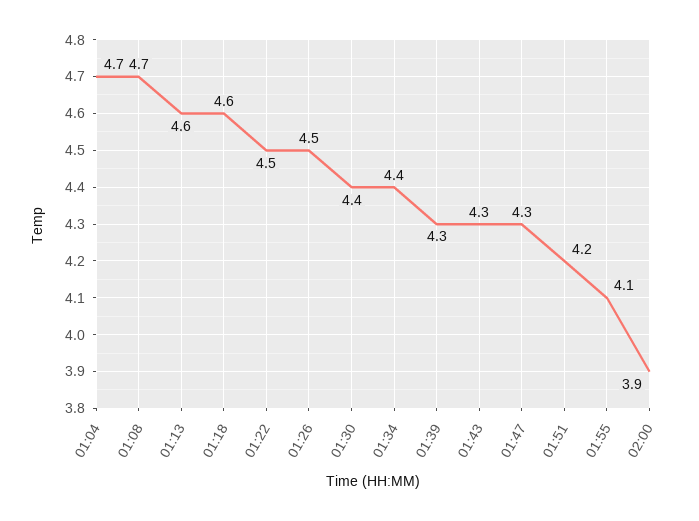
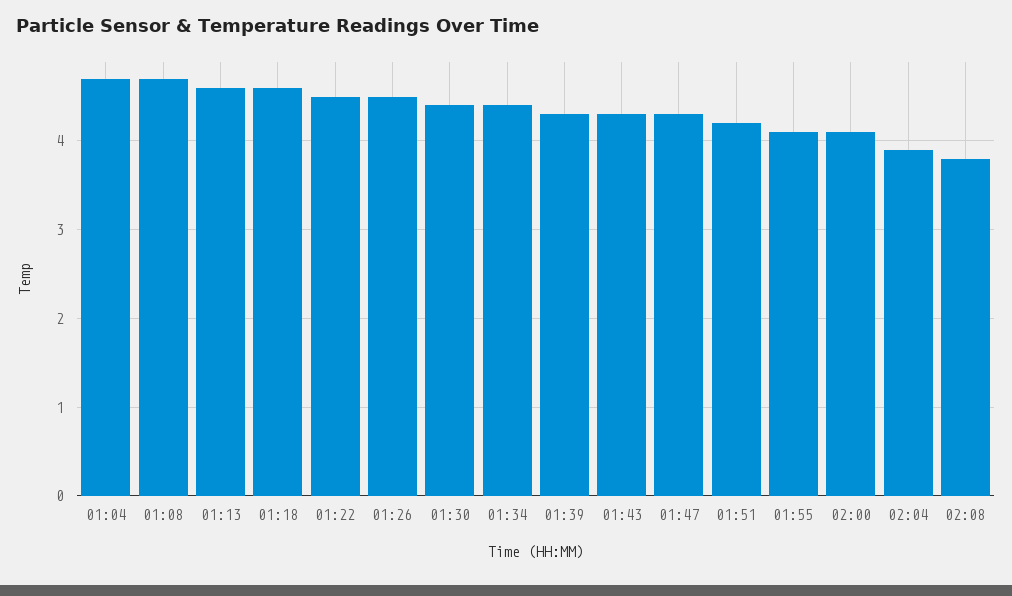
02:00: 3.9 -> 4.1
02:04: none -> 3.9
02:08: none -> 3.8

